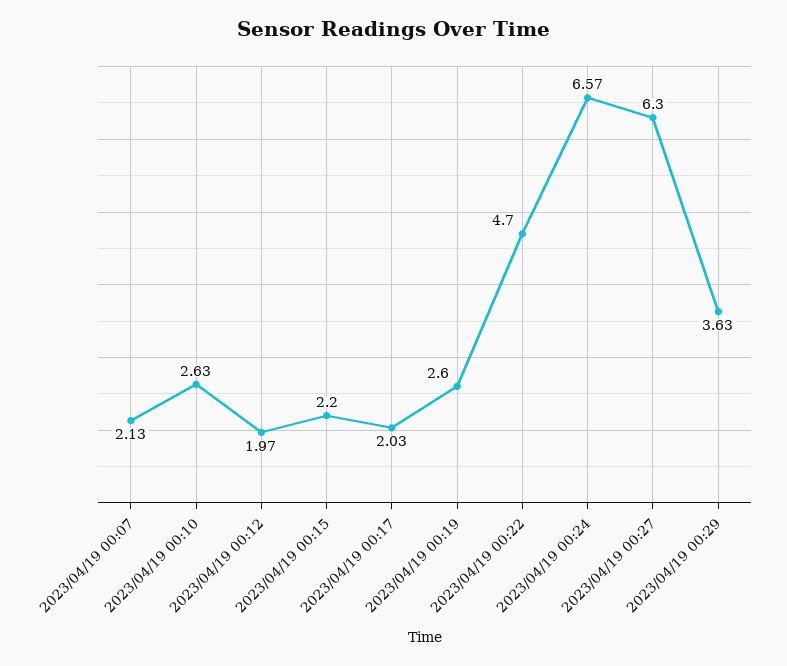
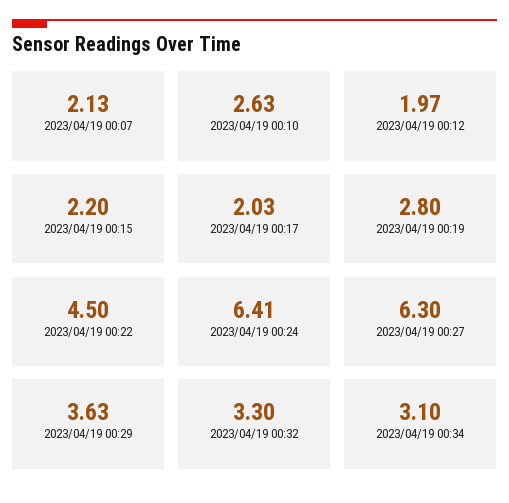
2023/04/19 00:19: 2.6 -> 2.8
2023/04/19 00:22: 4.7 -> 4.5
2023/04/19 00:24: 6.57 -> 6.41
2023/04/19 00:32: none -> 3.3
2023/04/19 00:34: none -> 3.1

